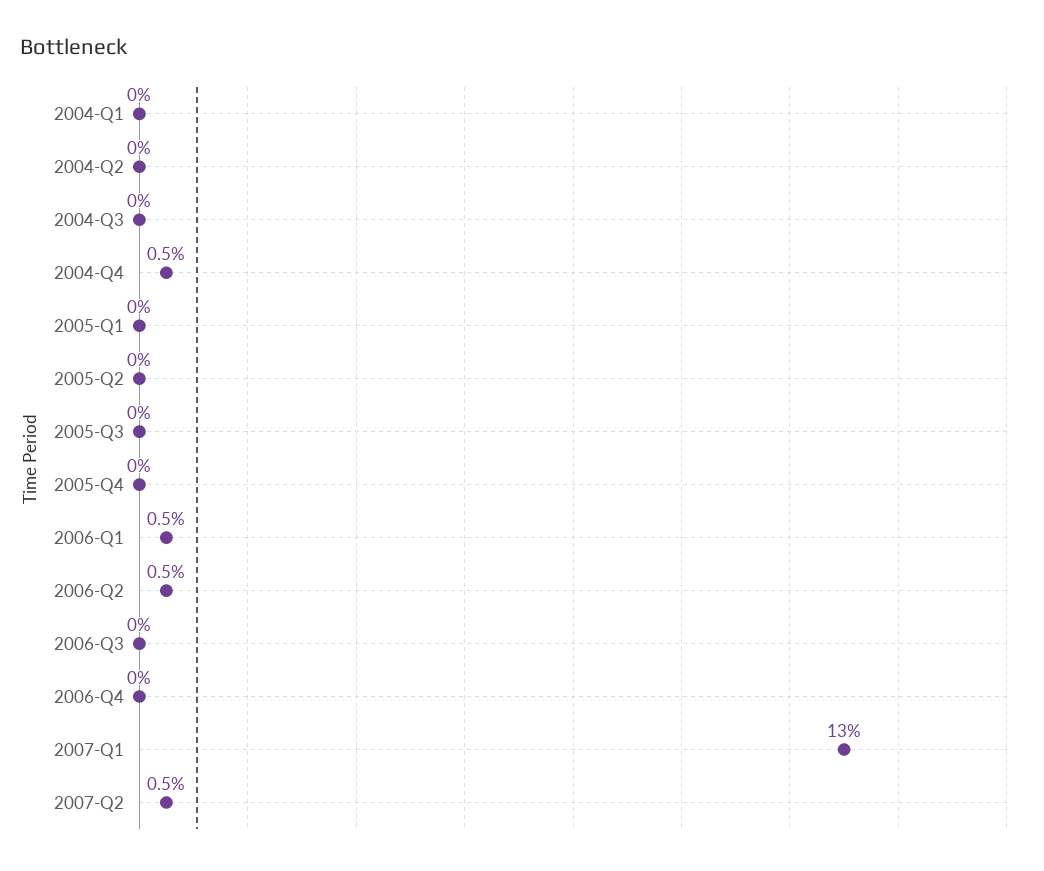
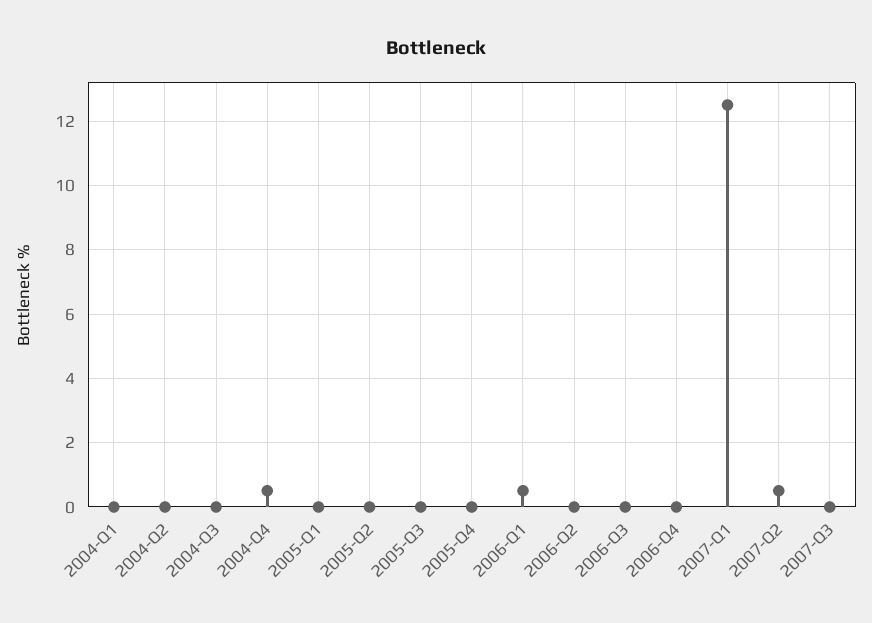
2006-Q2: 0.5 -> 0
2007-Q1: 13 -> 12.5
2007-Q3: none -> 0

